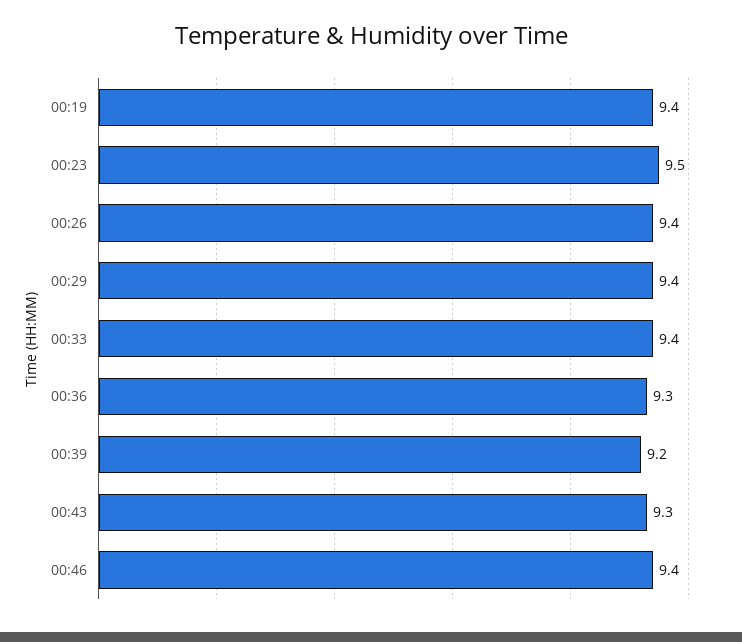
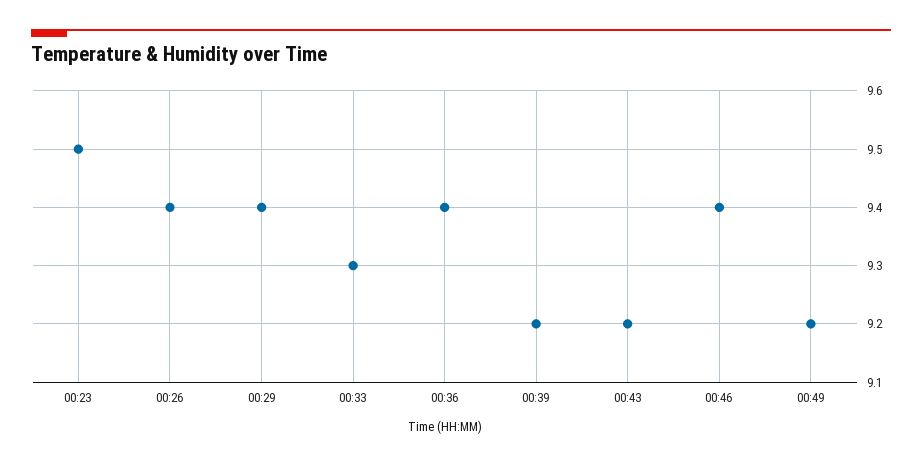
00:19: 9.4 -> none
00:33: 9.4 -> 9.3
00:36: 9.3 -> 9.4
00:43: 9.3 -> 9.2
00:49: none -> 9.2

